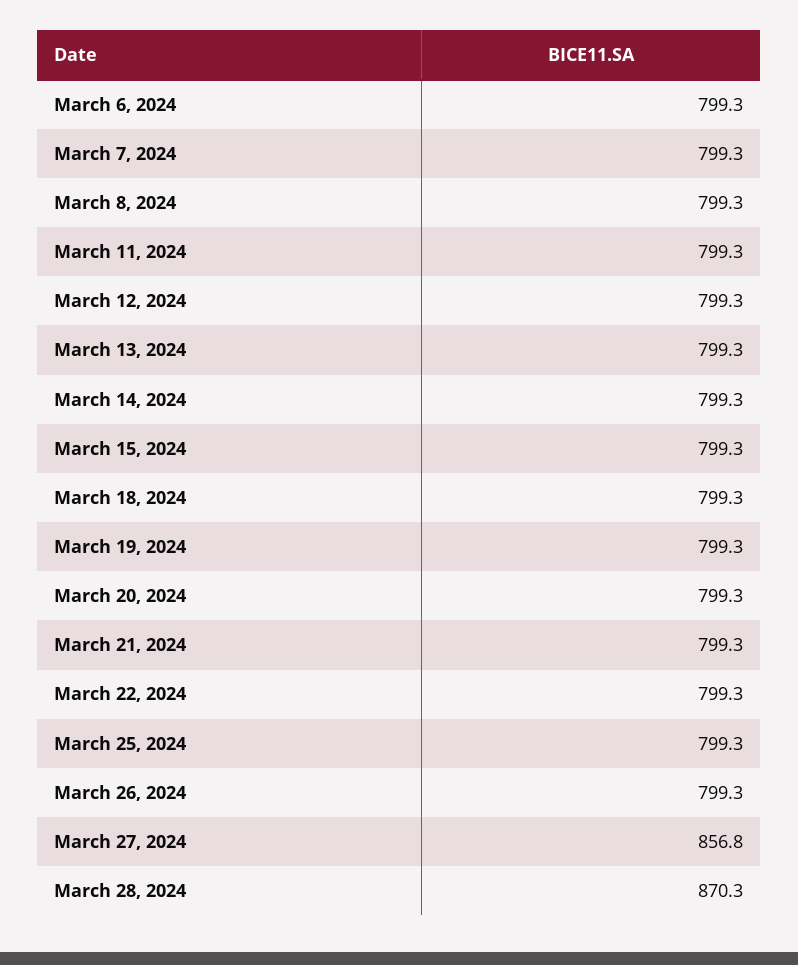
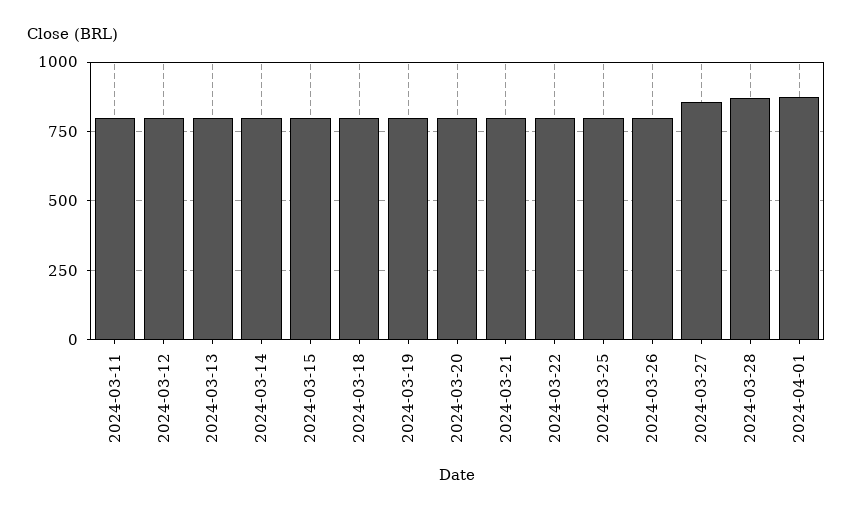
March 6, 2024: 799.3 -> none
March 7, 2024: 799.3 -> none
March 8, 2024: 799.3 -> none
2024-04-01: none -> 875

